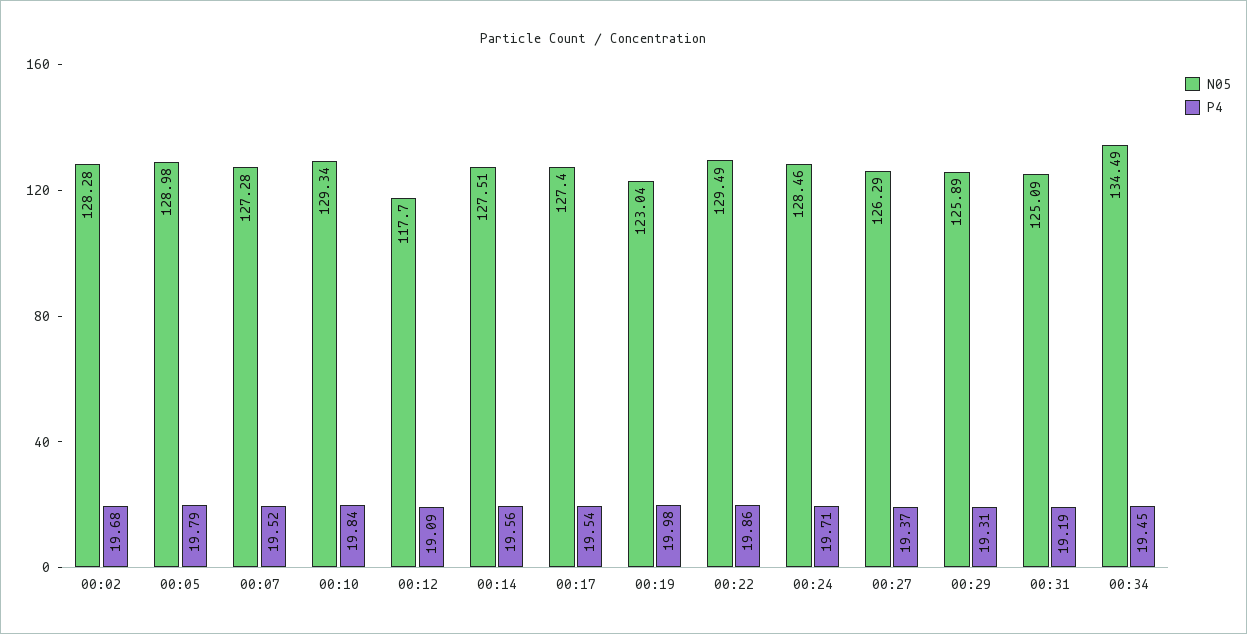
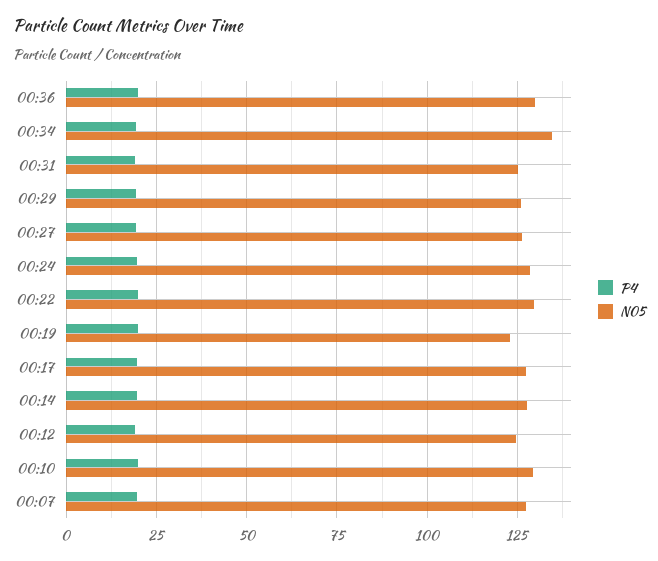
N05, 00:02: 128.28 -> none
P4, 00:02: 19.68 -> none
N05, 00:05: 128.98 -> none
P4, 00:05: 19.79 -> none
N05, 00:12: 117.7 -> 125
P4, 00:36: none -> 20
N05, 00:36: none -> 130

